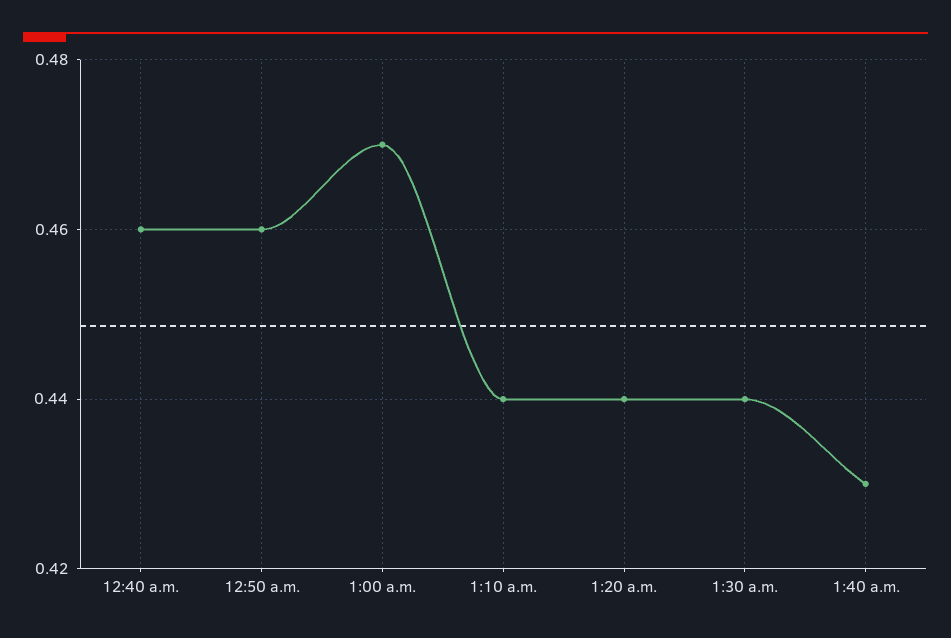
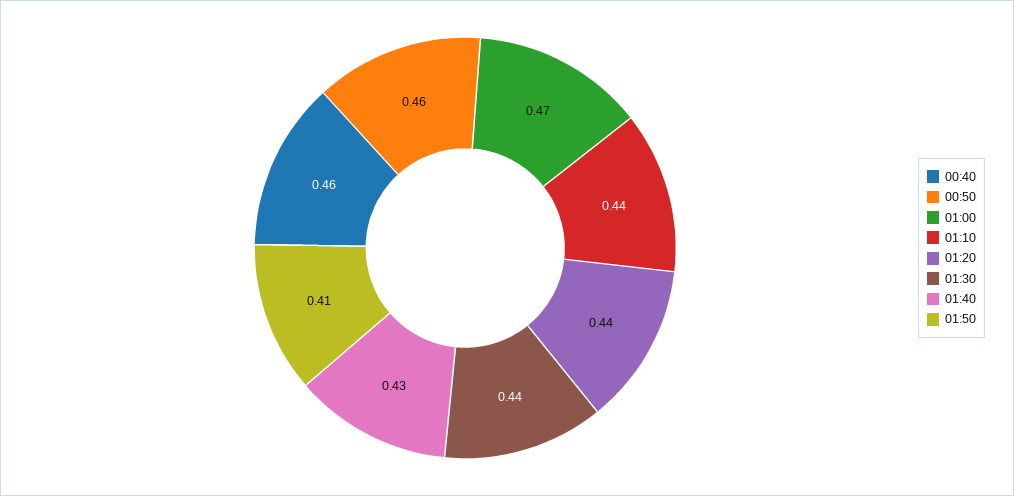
01:50: none -> 0.41

